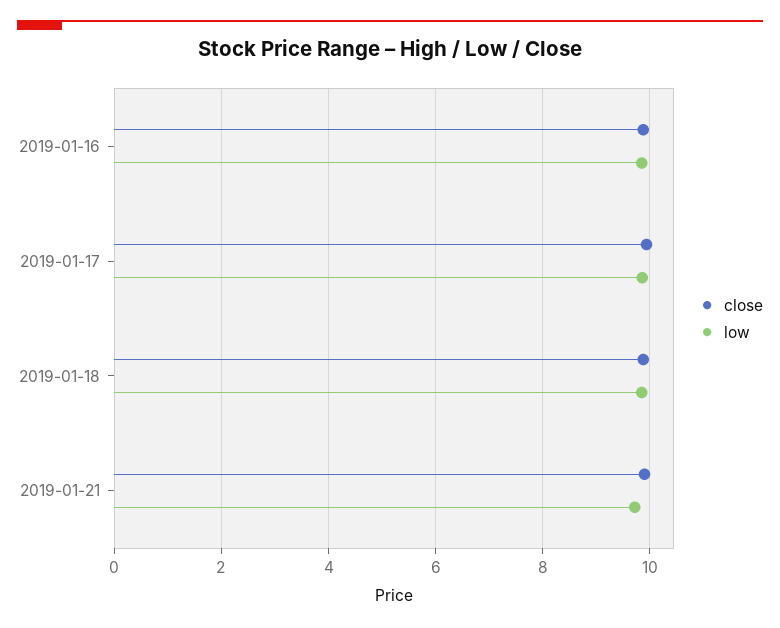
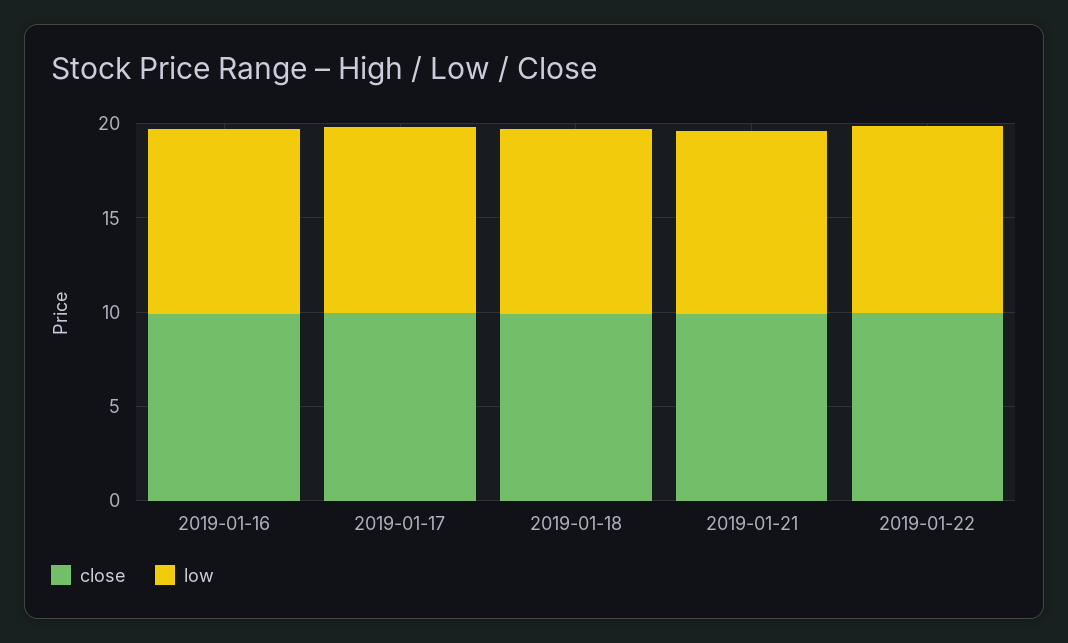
close, 2019-01-22: none -> 10
low, 2019-01-22: none -> 10

